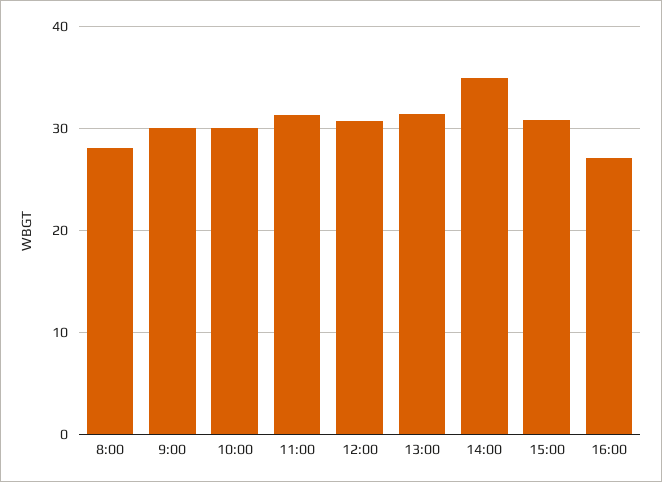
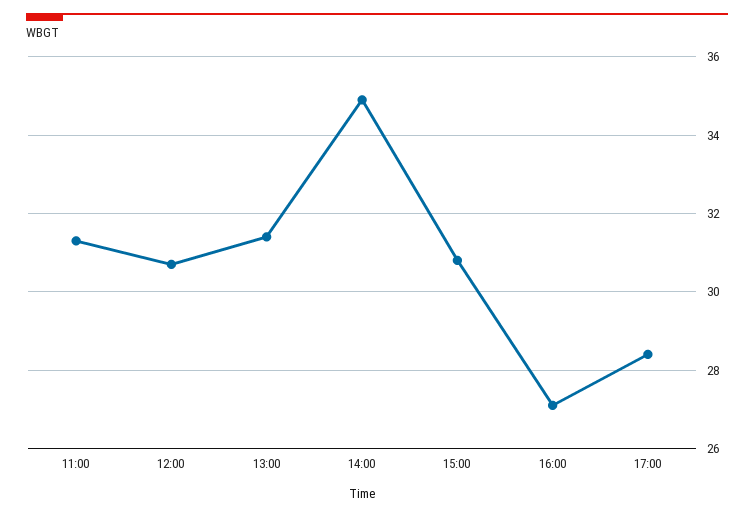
8:00: 28 -> none
9:00: 30 -> none
10:00: 30 -> none
17:00: none -> 28.5

